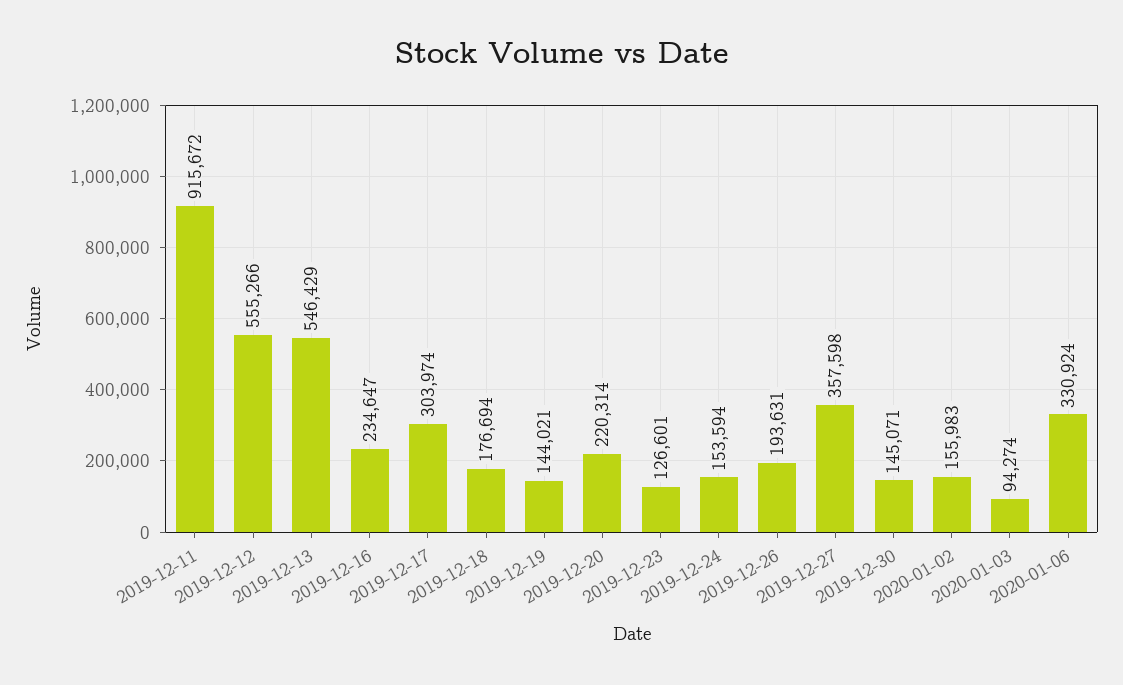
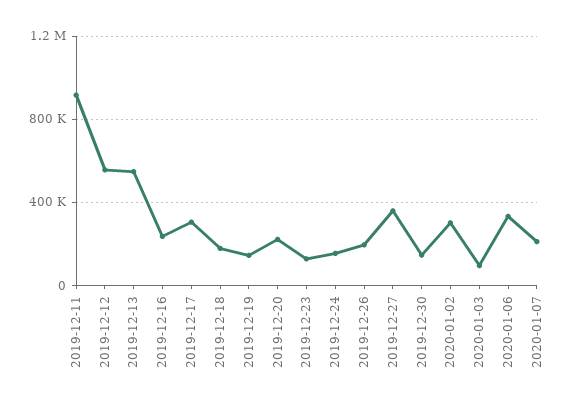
2020-01-02: 155983 -> 300000
2020-01-07: none -> 200000

